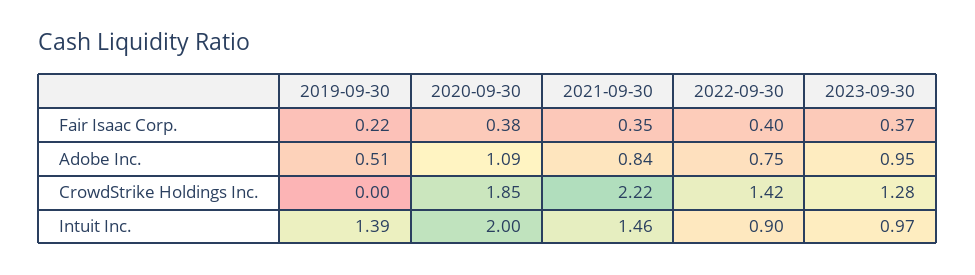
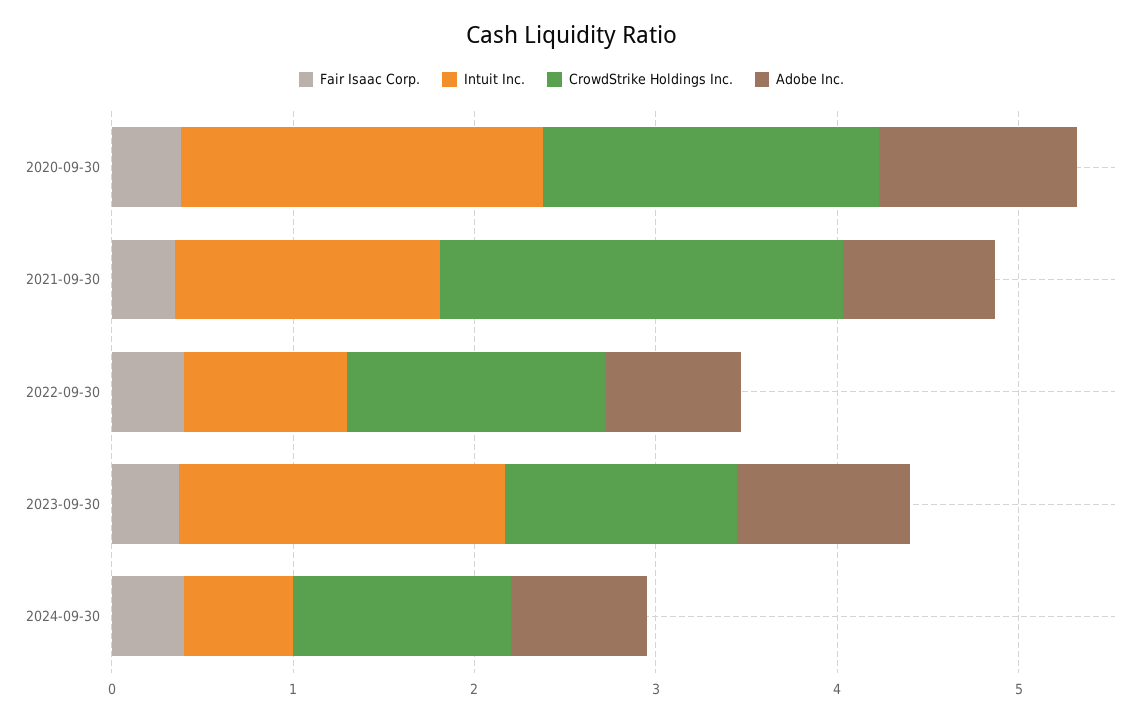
Fair Isaac Corp., 2019-09-30: 0.22 -> none
Adobe Inc., 2019-09-30: 0.51 -> none
CrowdStrike Holdings Inc., 2019-09-30: 0 -> none
Intuit Inc., 2019-09-30: 1.39 -> none
Intuit Inc., 2023-09-30: 0.97 -> 1.8
Fair Isaac Corp., 2024-09-30: none -> 0.4
Intuit Inc., 2024-09-30: none -> 0.6
CrowdStrike Holdings Inc., 2024-09-30: none -> 1.2
Adobe Inc., 2024-09-30: none -> 0.8

